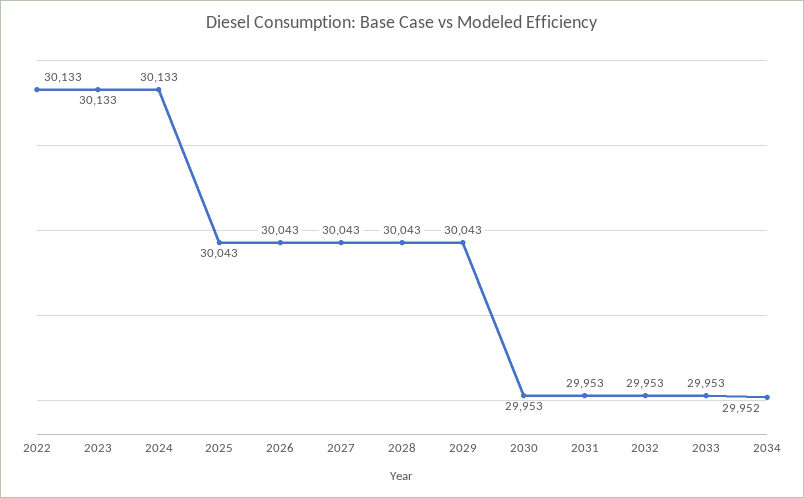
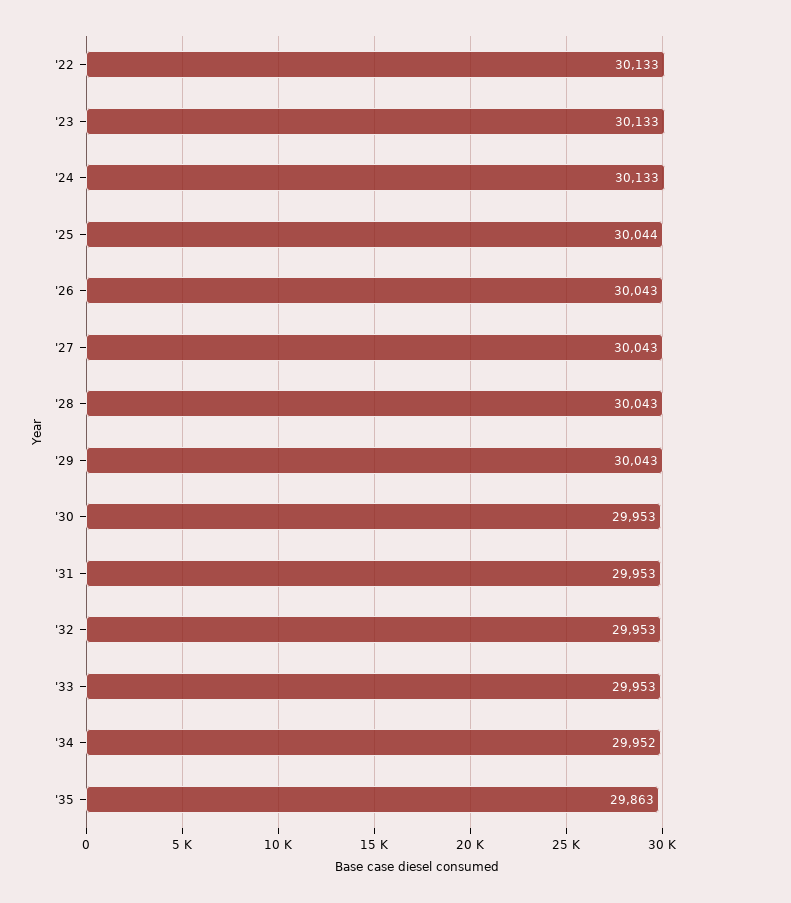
2025: 30043 -> 30044
'35: none -> 29863

